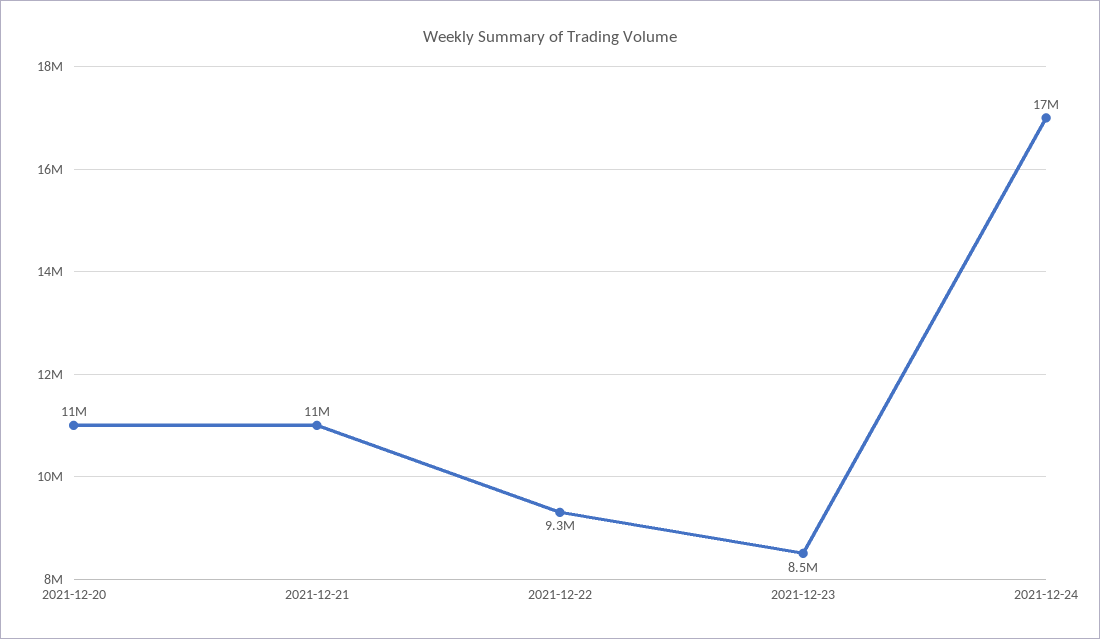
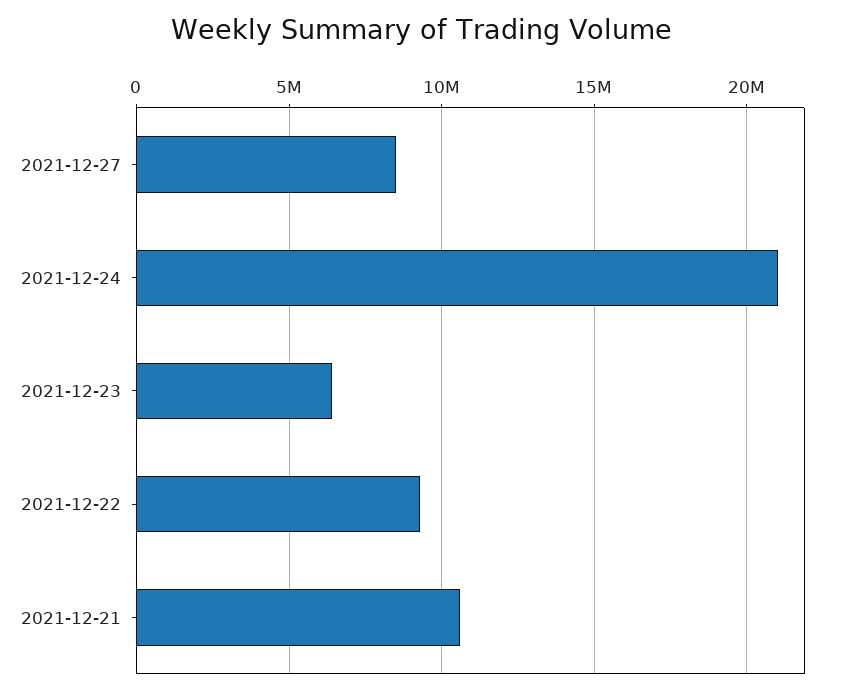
2021-12-20: 11000000 -> none
2021-12-23: 8500000 -> 6500000
2021-12-24: 17000000 -> 21000000
2021-12-27: none -> 8500000

